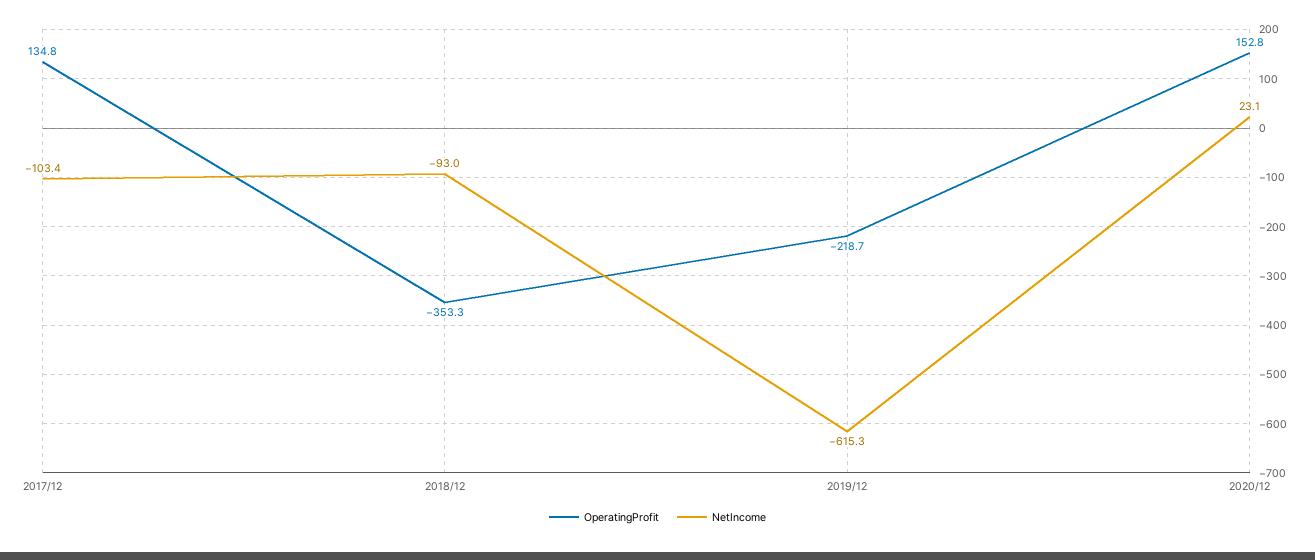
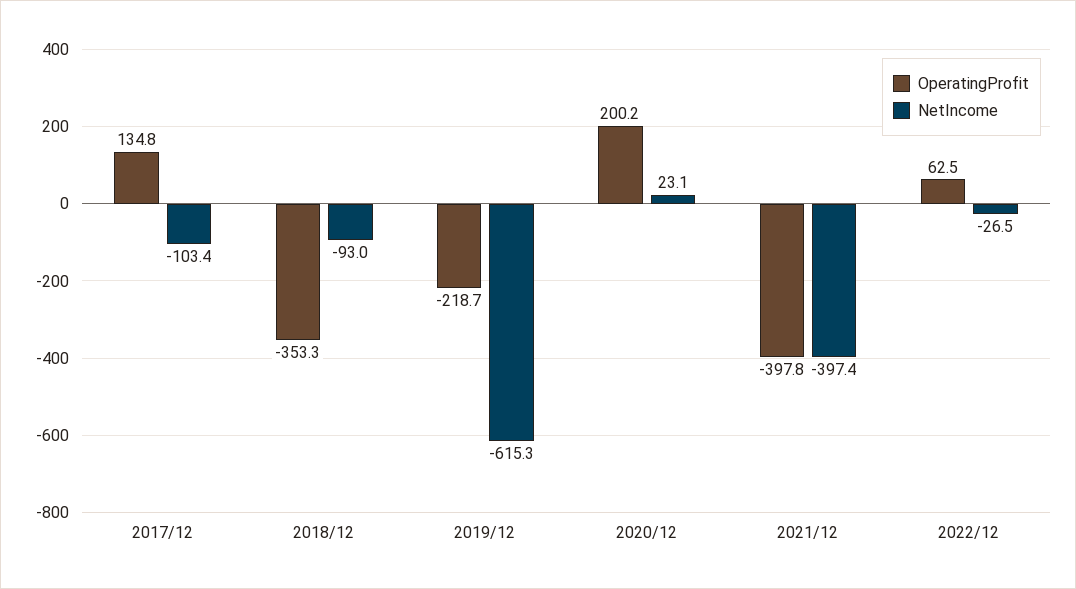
OperatingProfit, 2020/12: 152.8 -> 200.2
OperatingProfit, 2021/12: none -> -397.8
NetIncome, 2021/12: none -> -397.4
OperatingProfit, 2022/12: none -> 62.5
NetIncome, 2022/12: none -> -26.5

